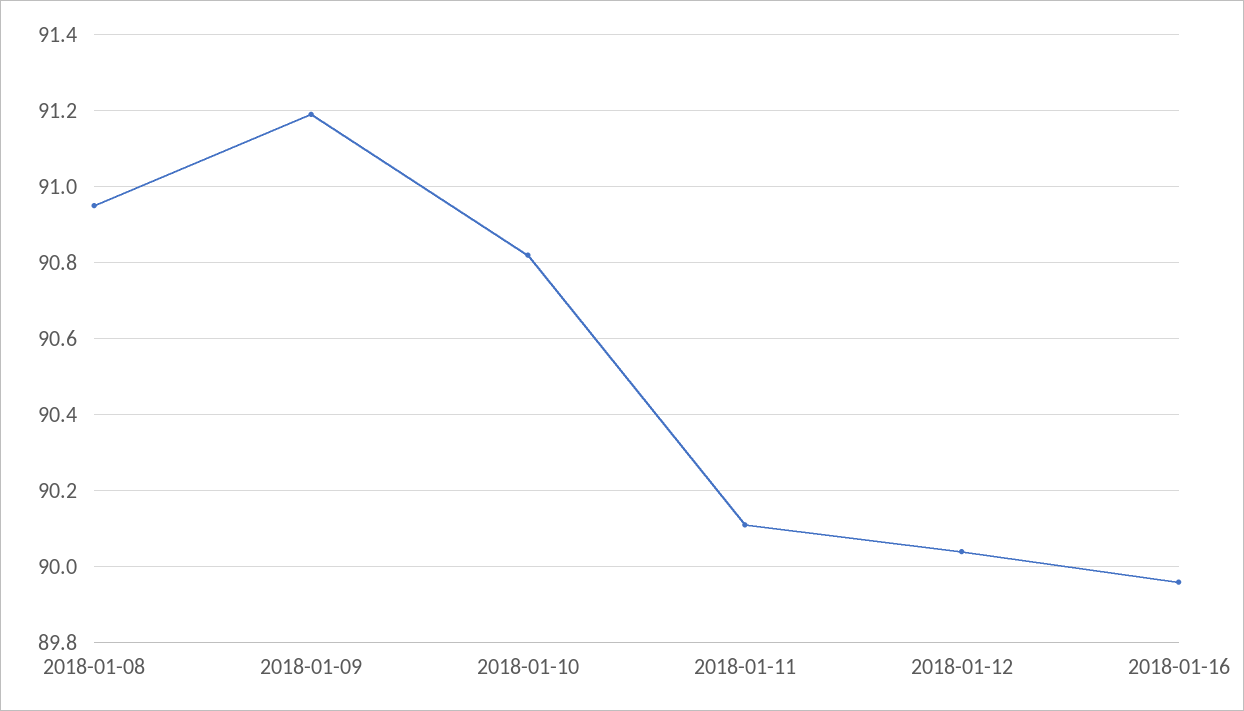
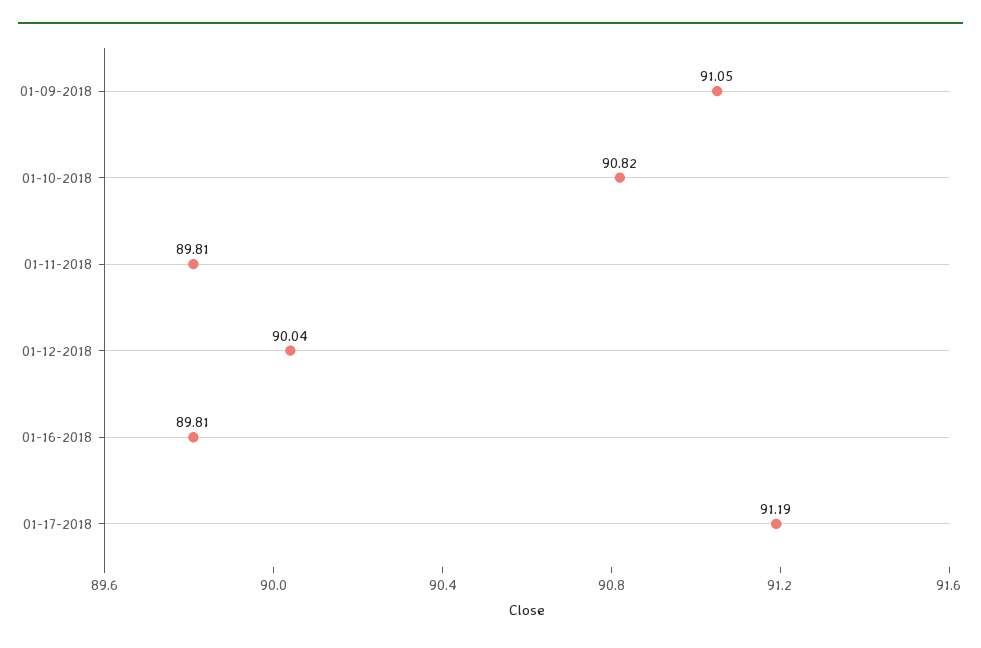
2018-01-08: 90.95 -> none
2018-01-09: 91.2 -> 91.05
2018-01-11: 90.1 -> 89.81
2018-01-16: 89.95 -> 89.81
01-17-2018: none -> 91.19

